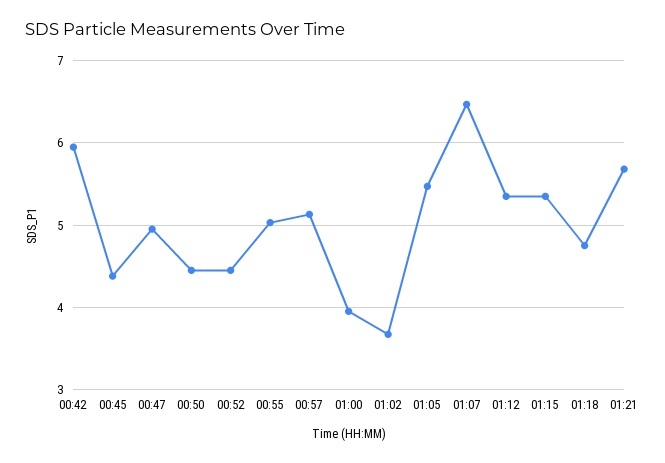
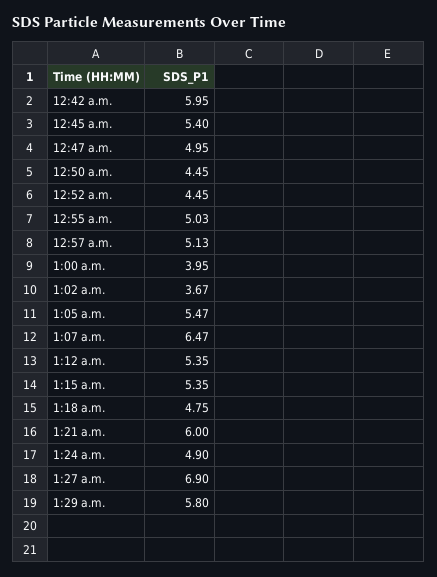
00:45: 4.4 -> 5.4
01:21: 5.7 -> 6
1:24 a.m.: none -> 4.9
1:27 a.m.: none -> 6.9
1:29 a.m.: none -> 5.8

